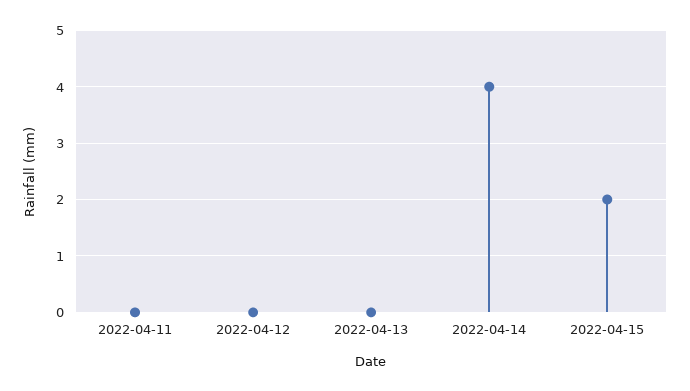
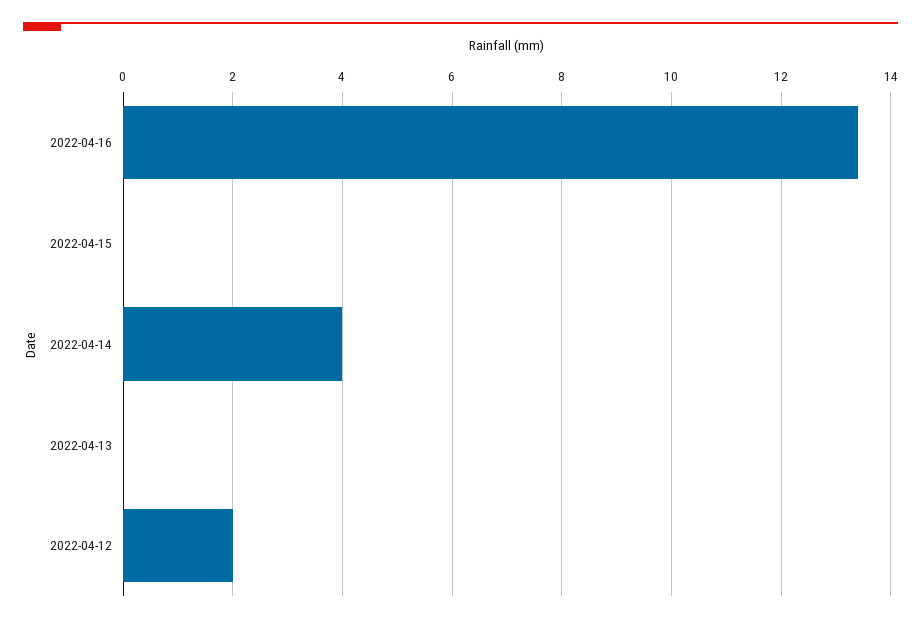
2022-04-11: 0 -> none
2022-04-12: 0 -> 2
2022-04-15: 2 -> 0
2022-04-16: none -> 13.5

